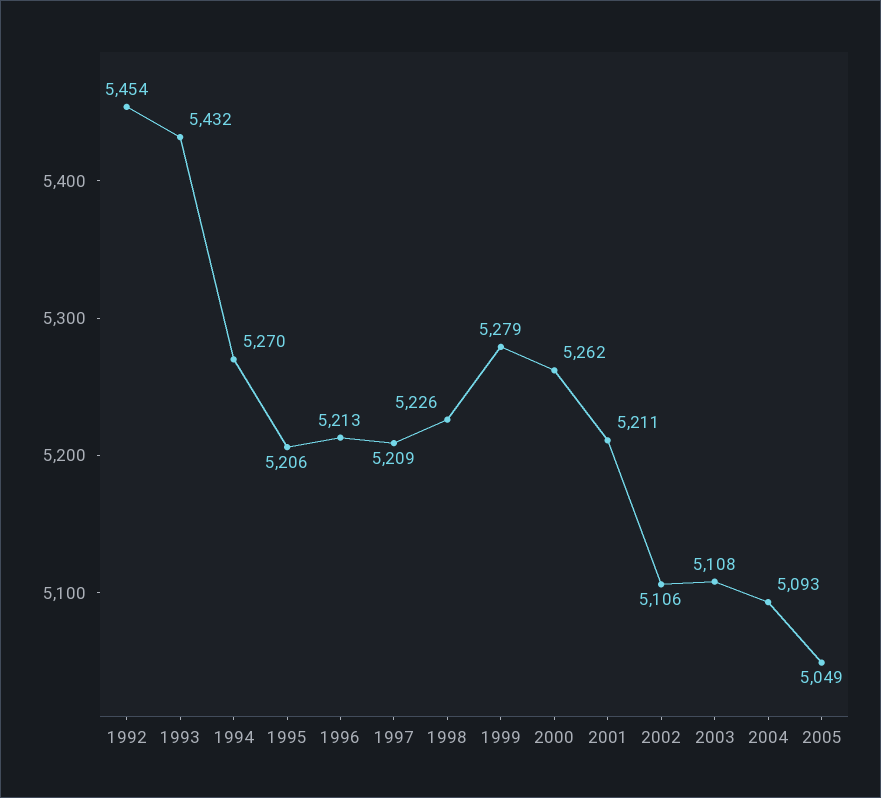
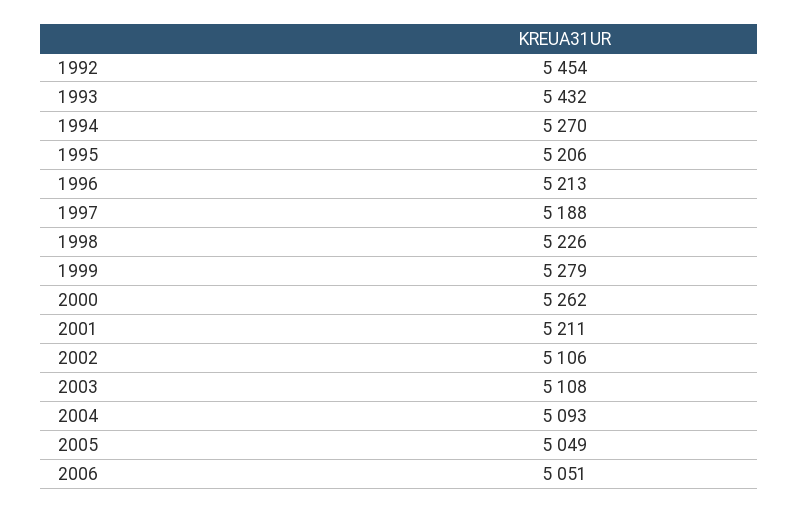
1997: 5209 -> 5188
2006: none -> 5051

